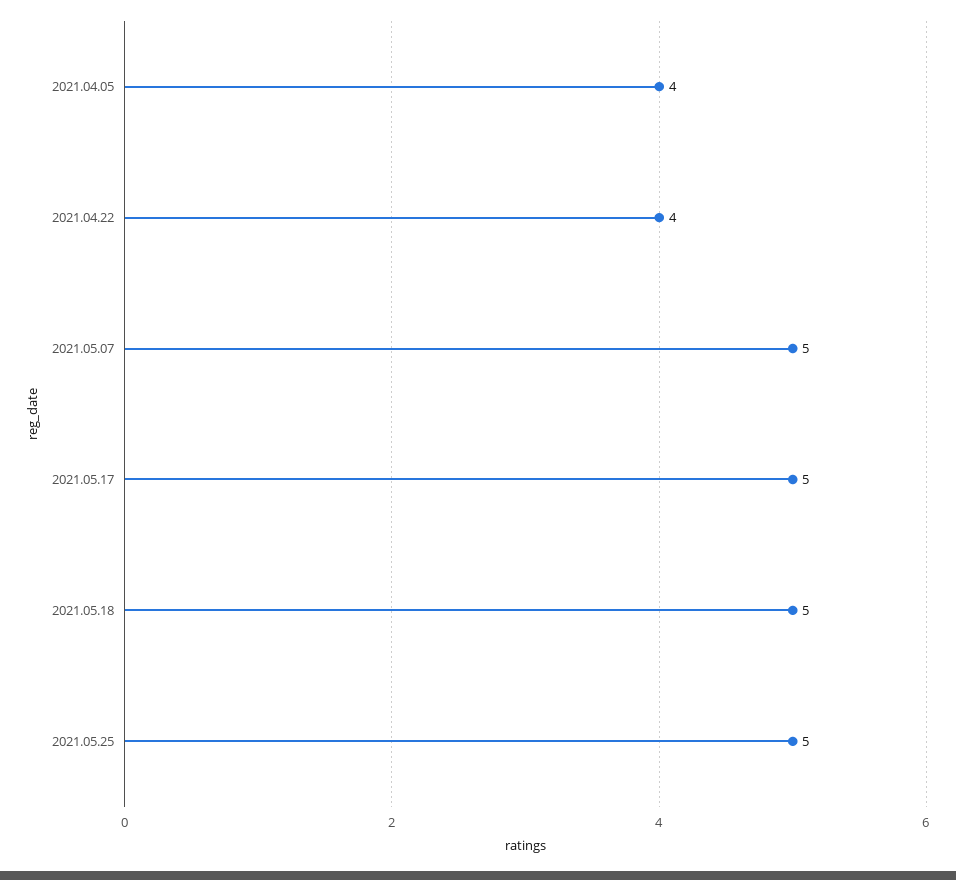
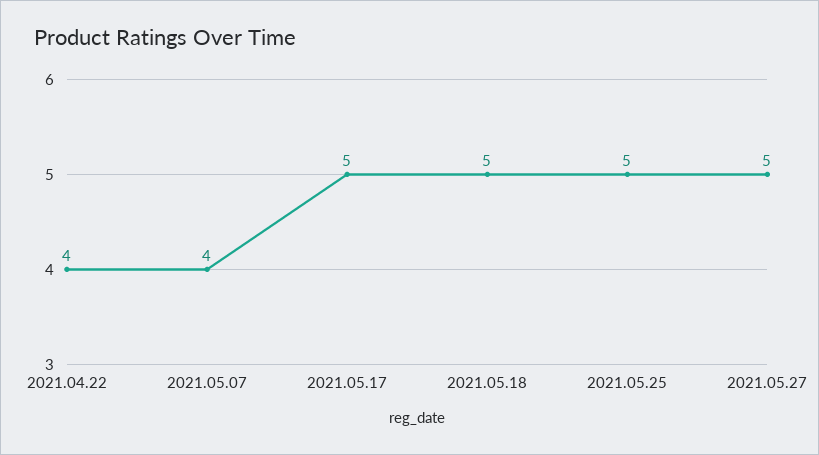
2021.04.05: 4 -> none
2021.05.07: 5 -> 4
2021.05.27: none -> 5

